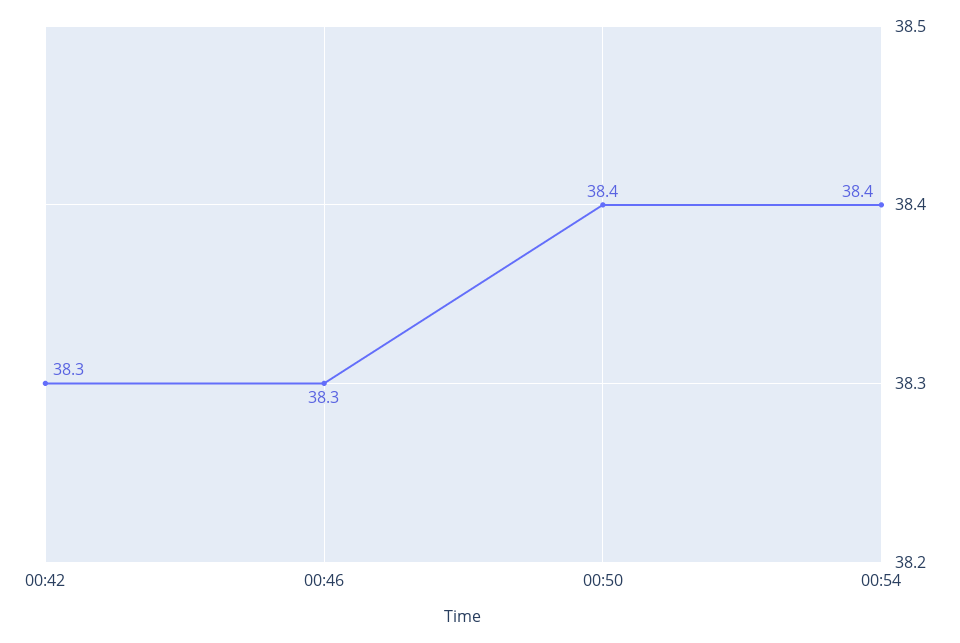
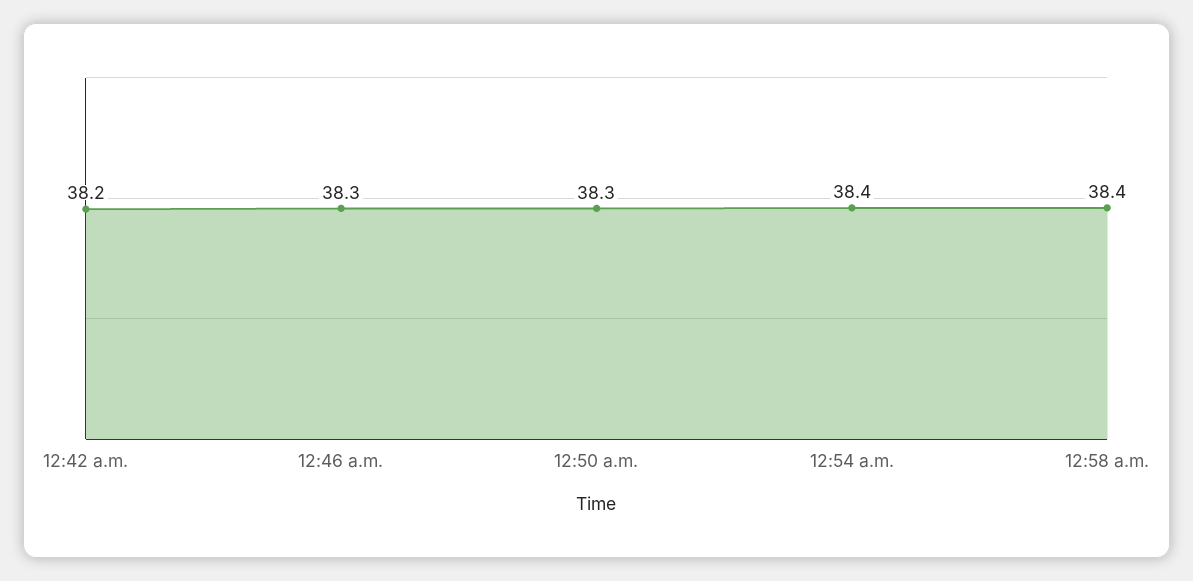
00:42: 38.3 -> 38.2
00:50: 38.4 -> 38.3
12:58 a.m.: none -> 38.4

